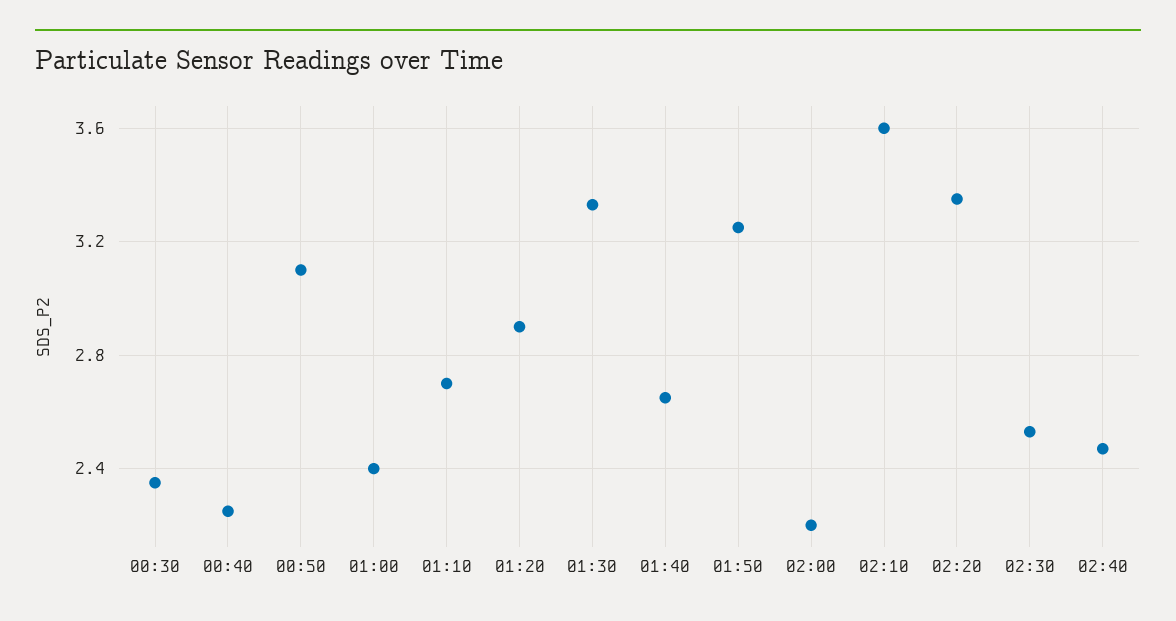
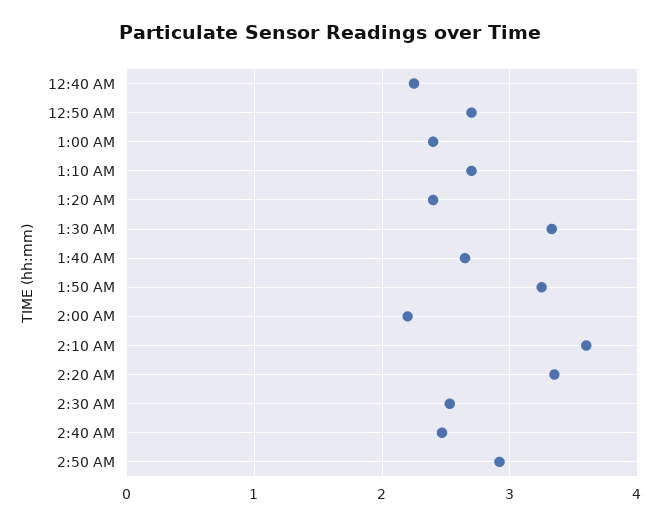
00:30: 2.35 -> none
00:50: 3.1 -> 2.7
01:20: 2.9 -> 2.4
2:50 AM: none -> 2.9

